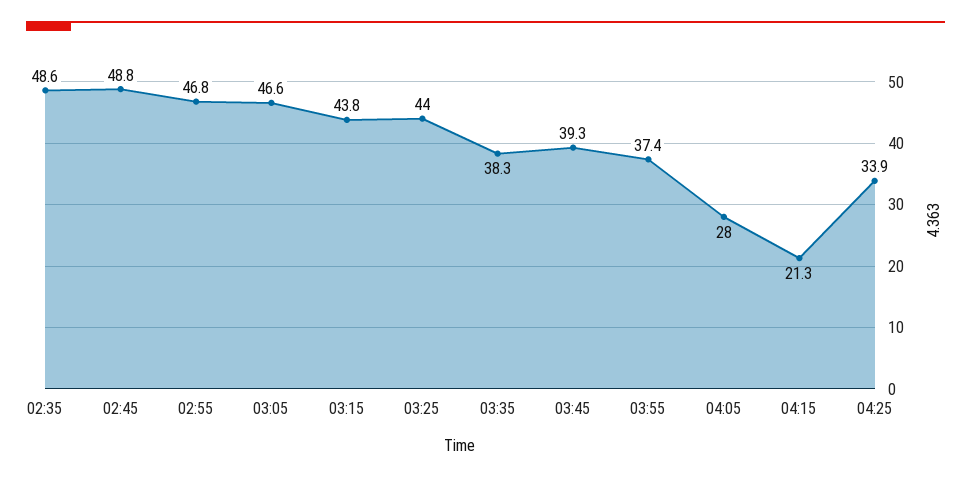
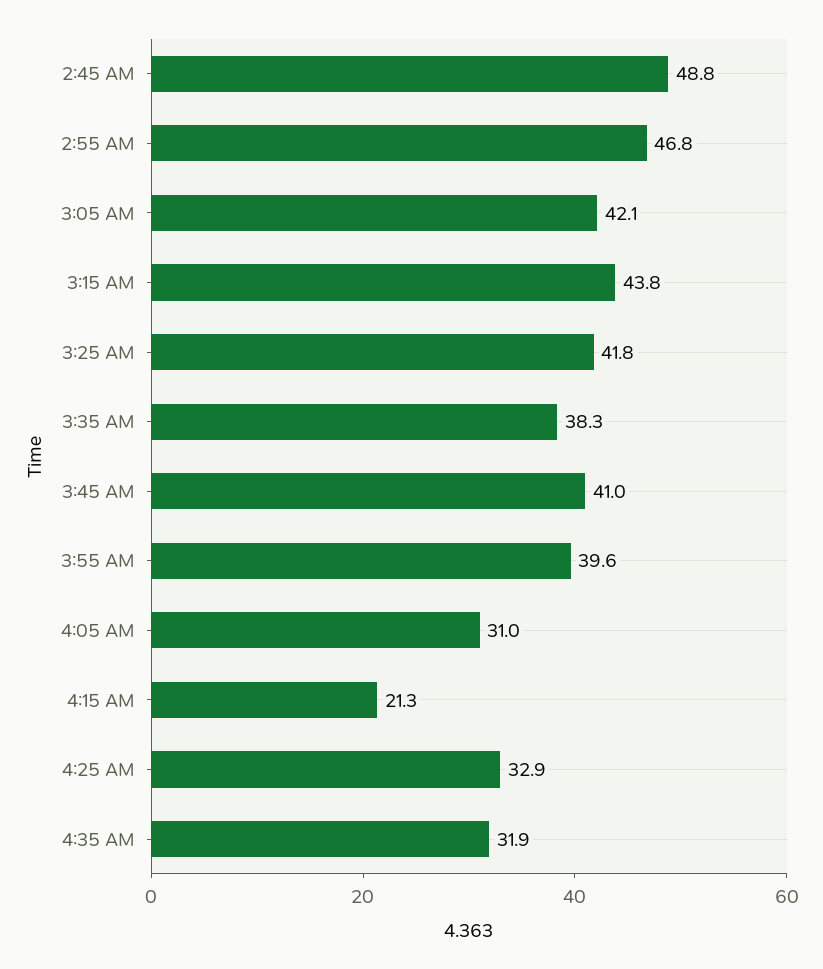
02:35: 48.6 -> none
03:05: 46.6 -> 42.1
03:25: 44 -> 41.8
03:45: 39.3 -> 41
03:55: 37.4 -> 39.6
04:05: 28 -> 31
04:25: 33.9 -> 32.9
4:35 AM: none -> 31.9

